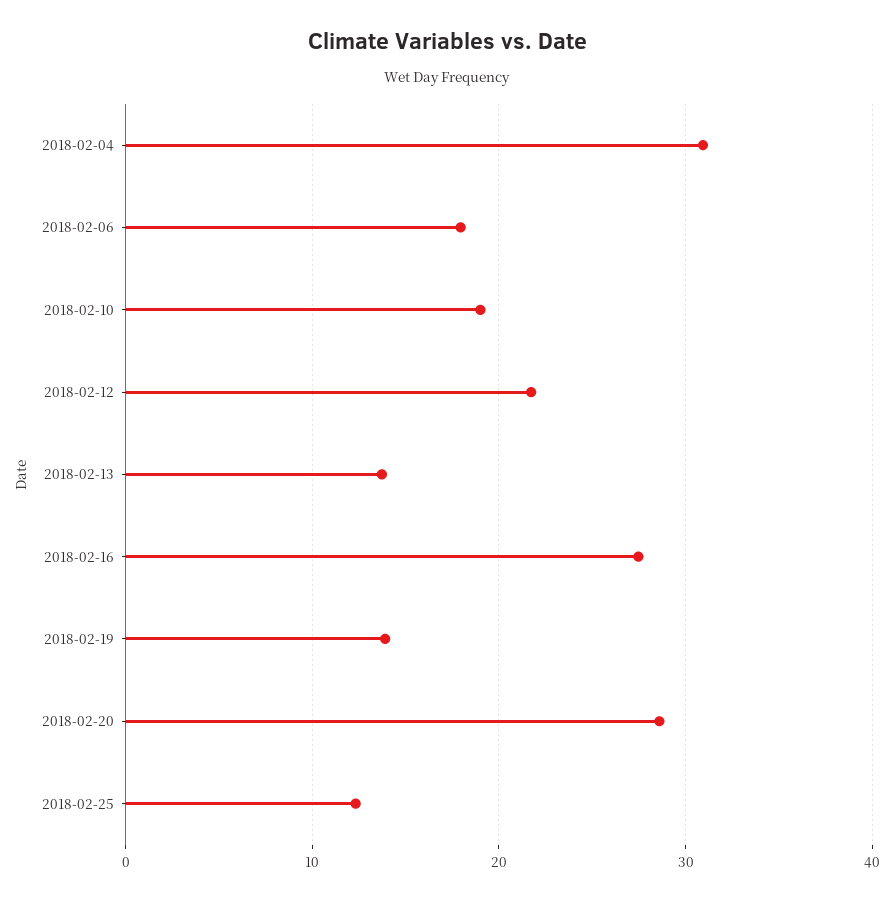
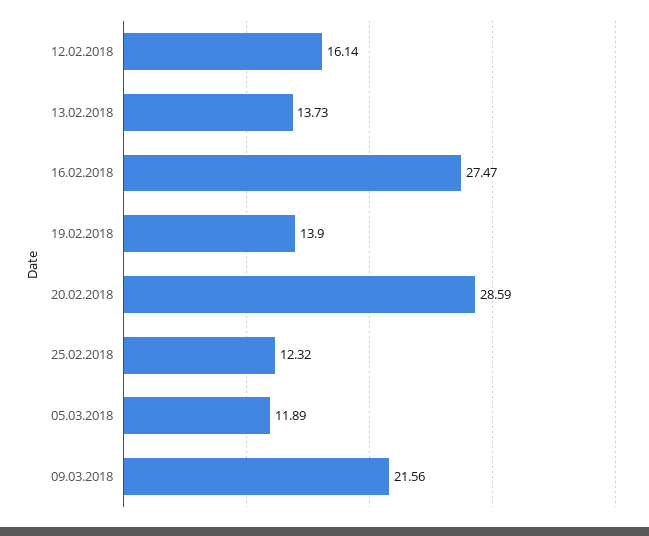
2018-02-04: 31 -> none
2018-02-06: 18 -> none
2018-02-10: 19 -> none
2018-02-12: 22 -> 16.14
05.03.2018: none -> 11.89
09.03.2018: none -> 21.56

